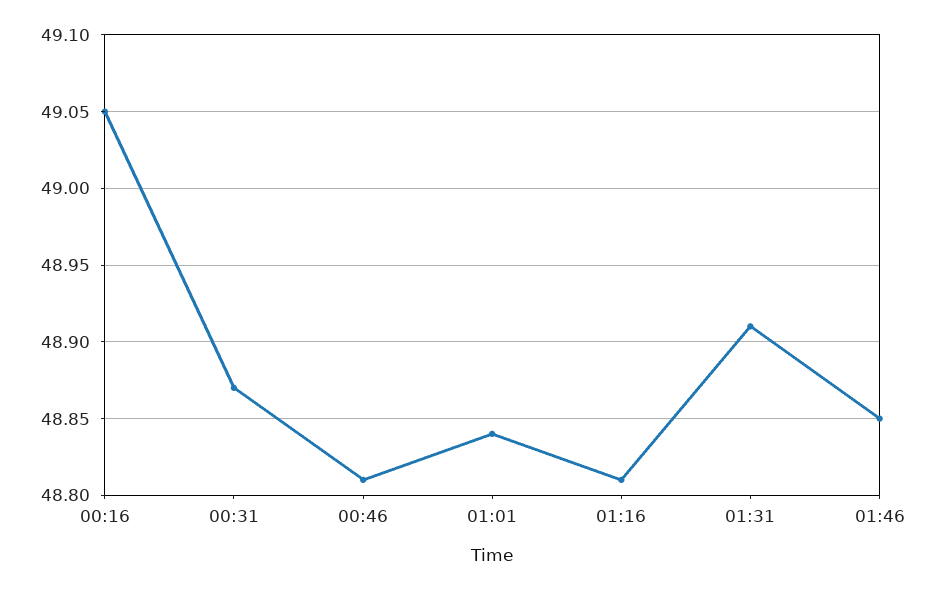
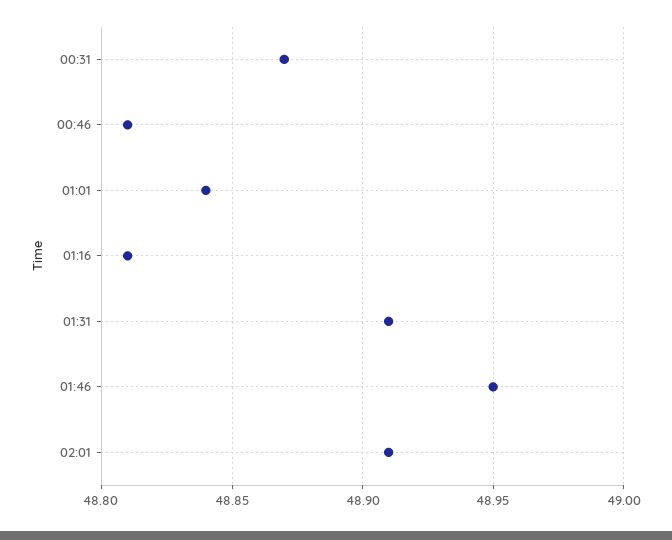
00:16: 49.05 -> none
01:46: 48.85 -> 48.95
02:01: none -> 48.91

